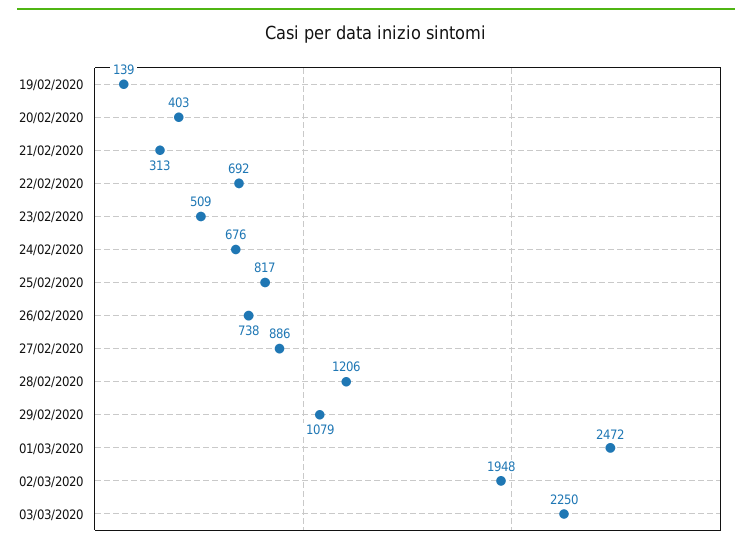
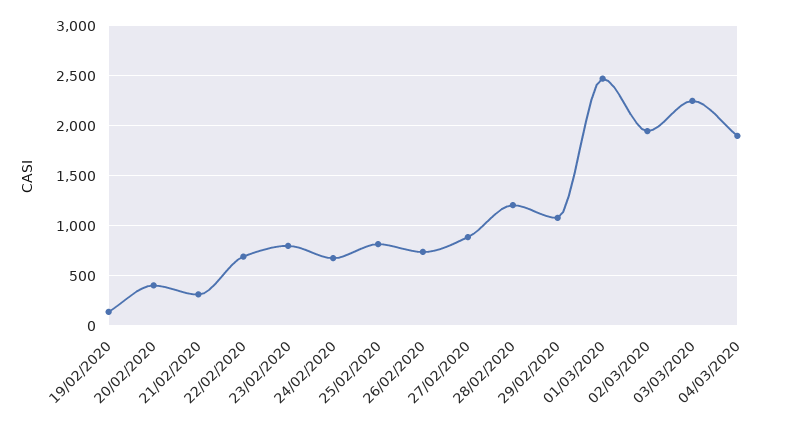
23/02/2020: 509 -> 800
04/03/2020: none -> 1900

